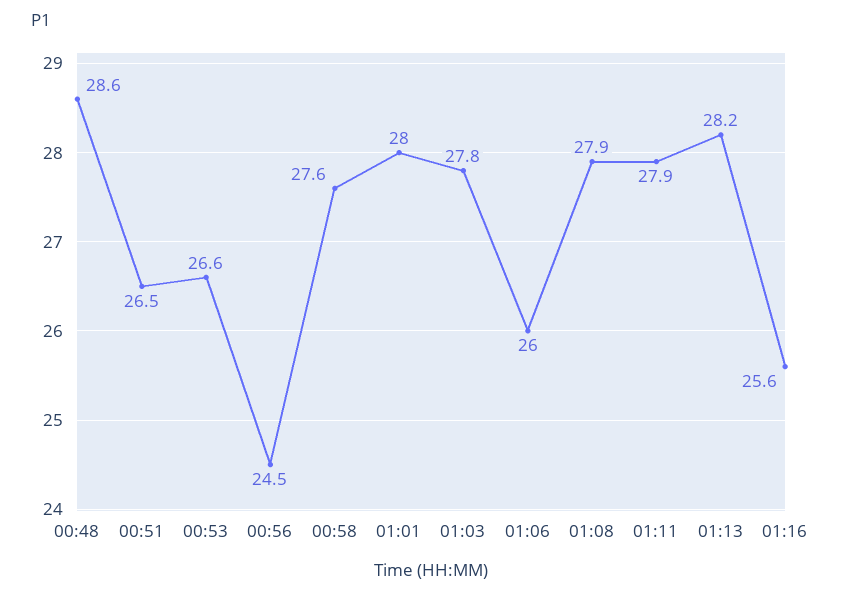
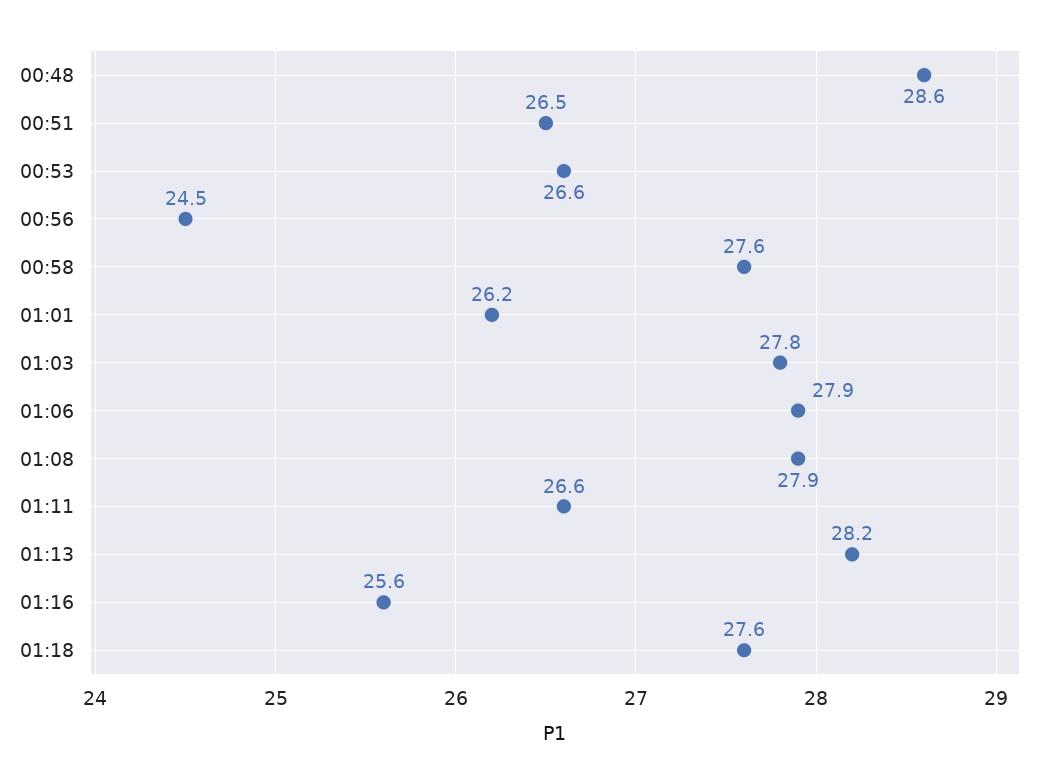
01:01: 28 -> 26.2
01:06: 26 -> 27.9
01:11: 27.9 -> 26.6
01:18: none -> 27.6

